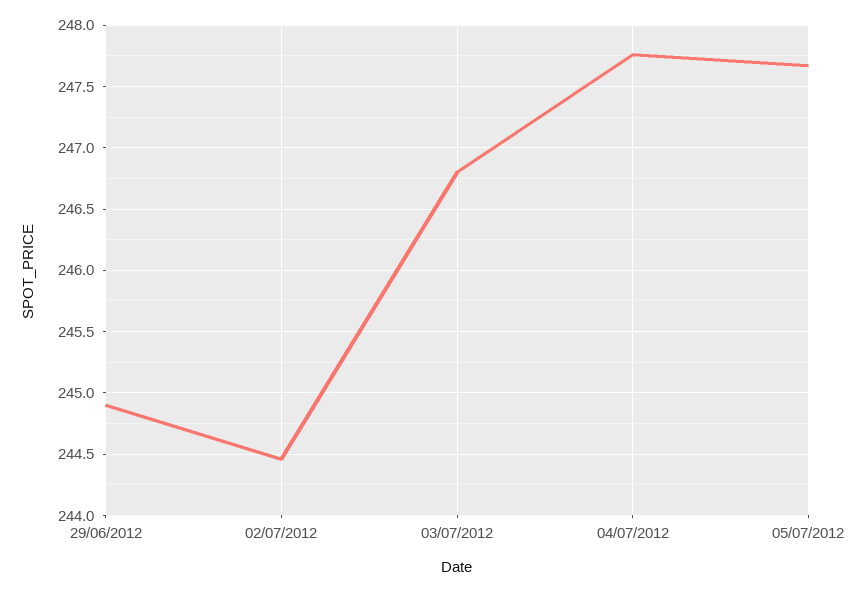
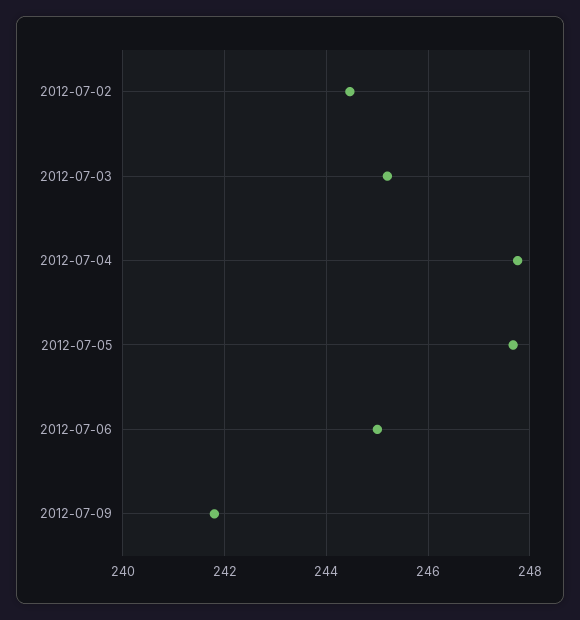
29/06/2012: 244.9 -> none
03/07/2012: 246.8 -> 245.2
2012-07-06: none -> 245
2012-07-09: none -> 241.8

